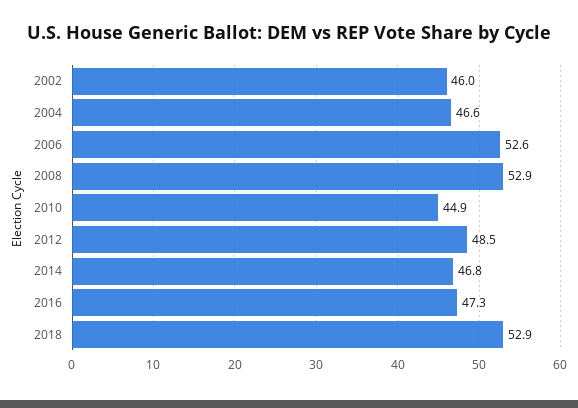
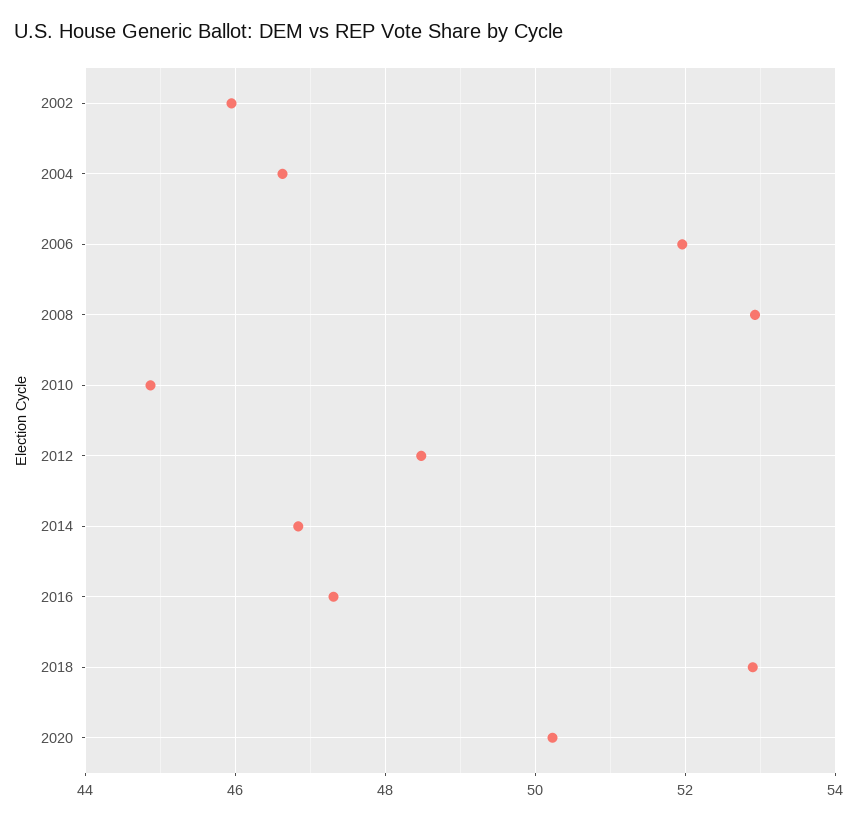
2006: 52.6 -> 52
2020: none -> 50.2

